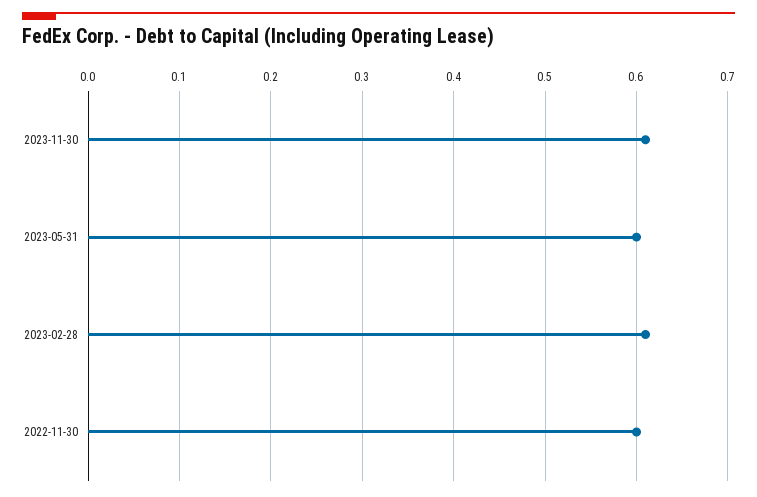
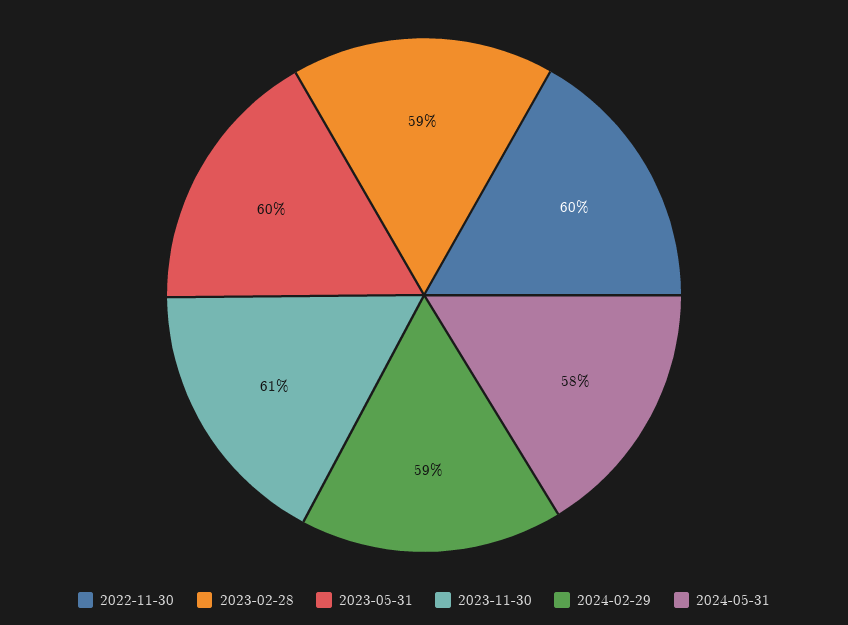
2023-02-28: 0.61 -> 0.59
2024-02-29: none -> 0.59
2024-05-31: none -> 0.58

